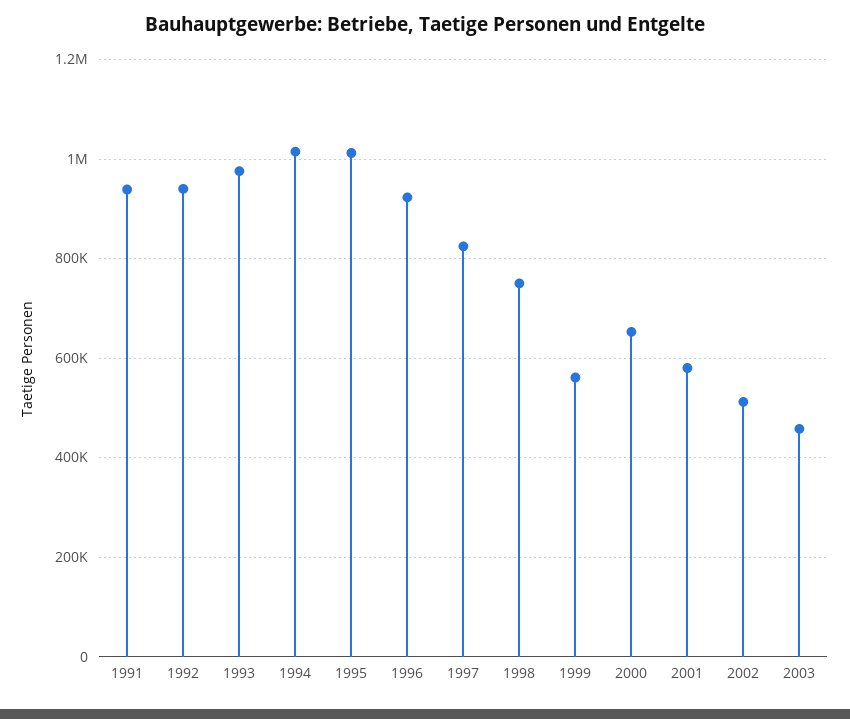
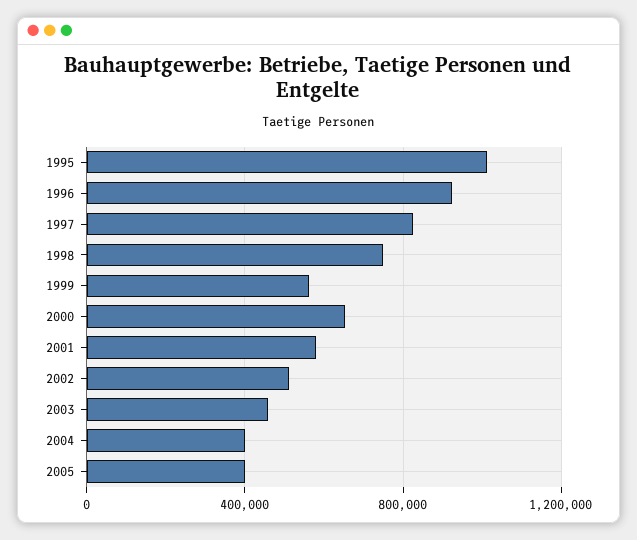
1991: 940000 -> none
1992: 940000 -> none
1993: 980000 -> none
1994: 1020000 -> none
2004: none -> 400000
2005: none -> 400000

